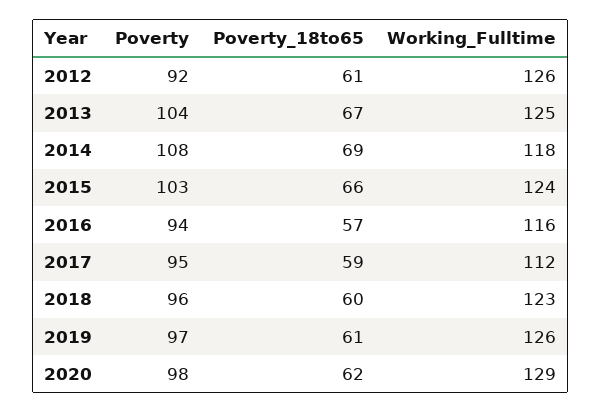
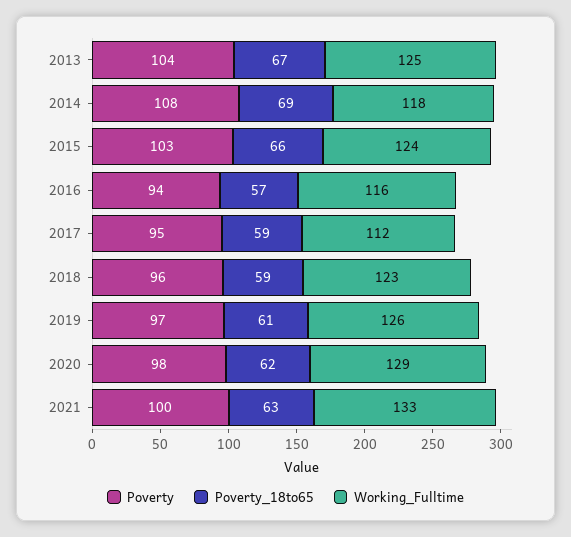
Poverty, 2012: 92 -> none
Poverty_18to65, 2012: 61 -> none
Working_Fulltime, 2012: 126 -> none
Poverty_18to65, 2018: 60 -> 59
Poverty, 2021: none -> 100
Poverty_18to65, 2021: none -> 63
Working_Fulltime, 2021: none -> 133

